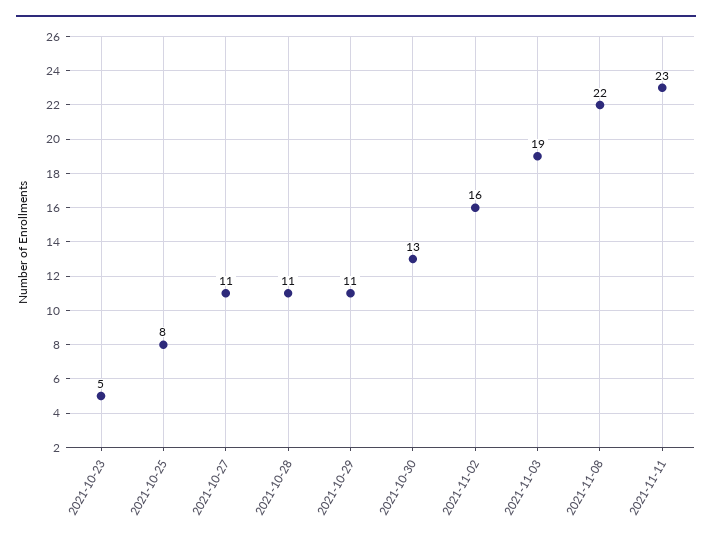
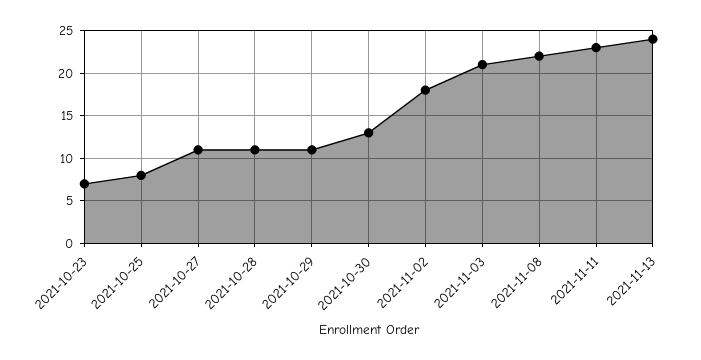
2021-10-23: 5 -> 7
2021-11-02: 16 -> 18
2021-11-03: 19 -> 21
2021-11-13: none -> 24

